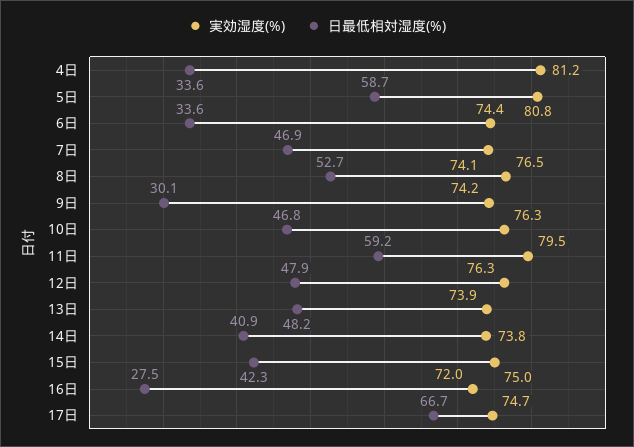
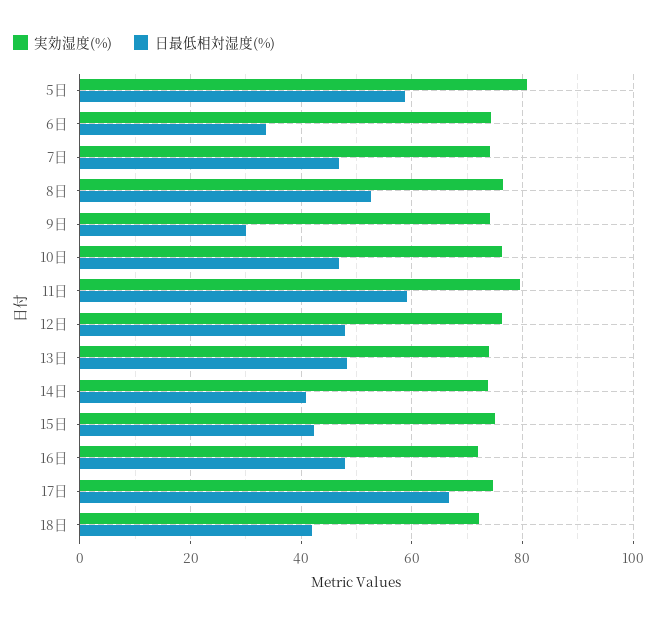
実効湿度(%), 4日: 81.2 -> none
日最低相対湿度(%), 4日: 33.6 -> none
日最低相対湿度(%), 16日: 27.5 -> 48
実効湿度(%), 18日: none -> 72
日最低相対湿度(%), 18日: none -> 42

